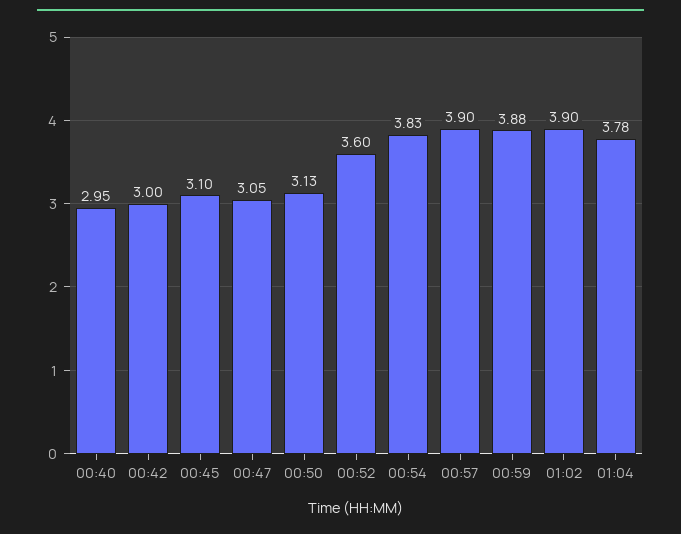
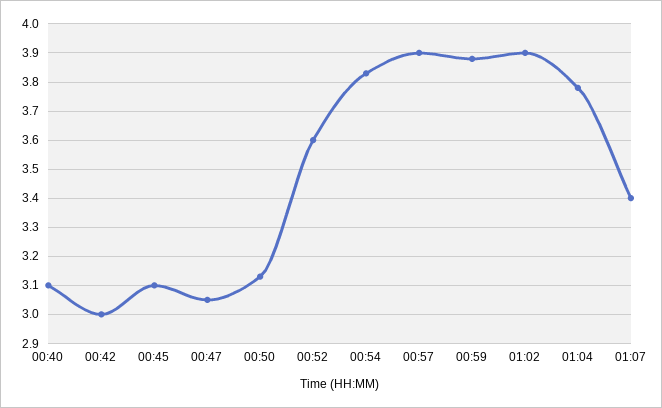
00:40: 2.95 -> 3.1
01:07: none -> 3.4

